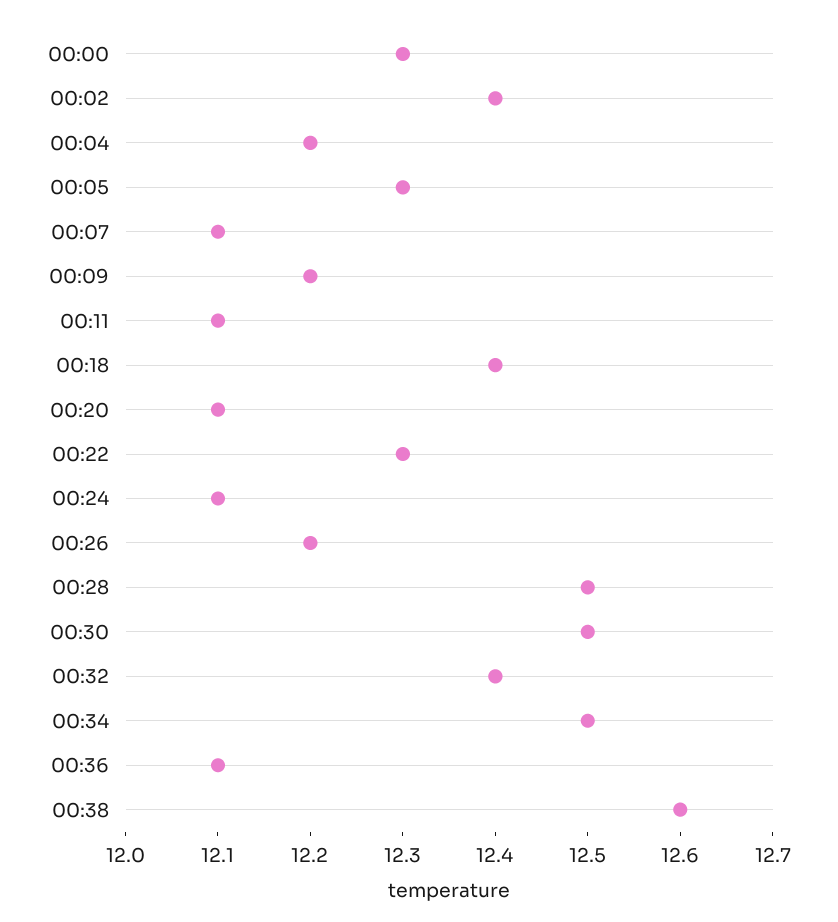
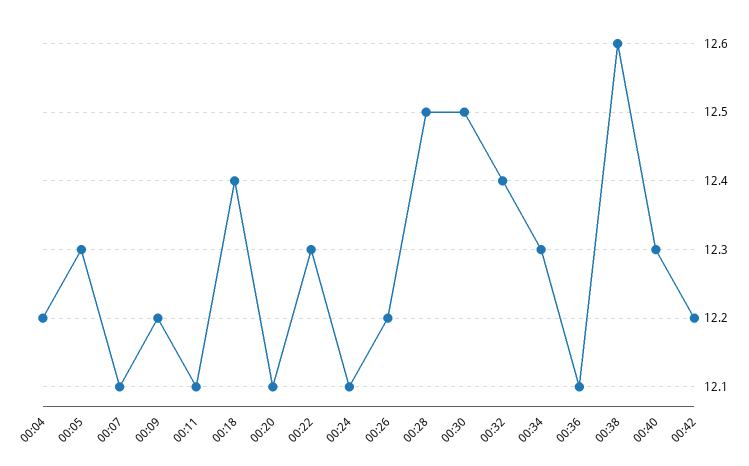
00:00: 12.3 -> none
00:02: 12.4 -> none
00:34: 12.5 -> 12.3
00:40: none -> 12.3
00:42: none -> 12.2

